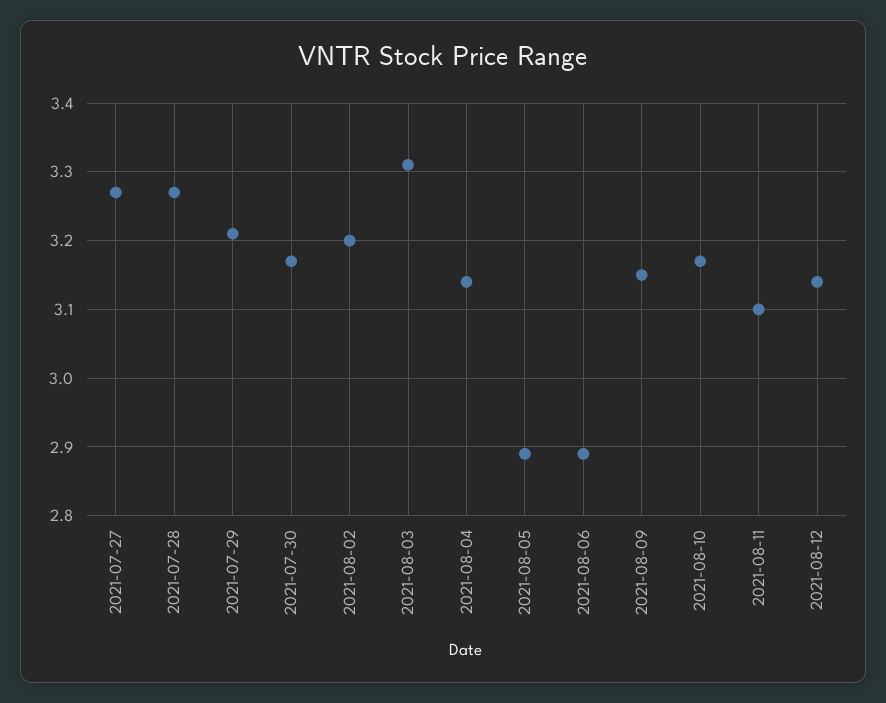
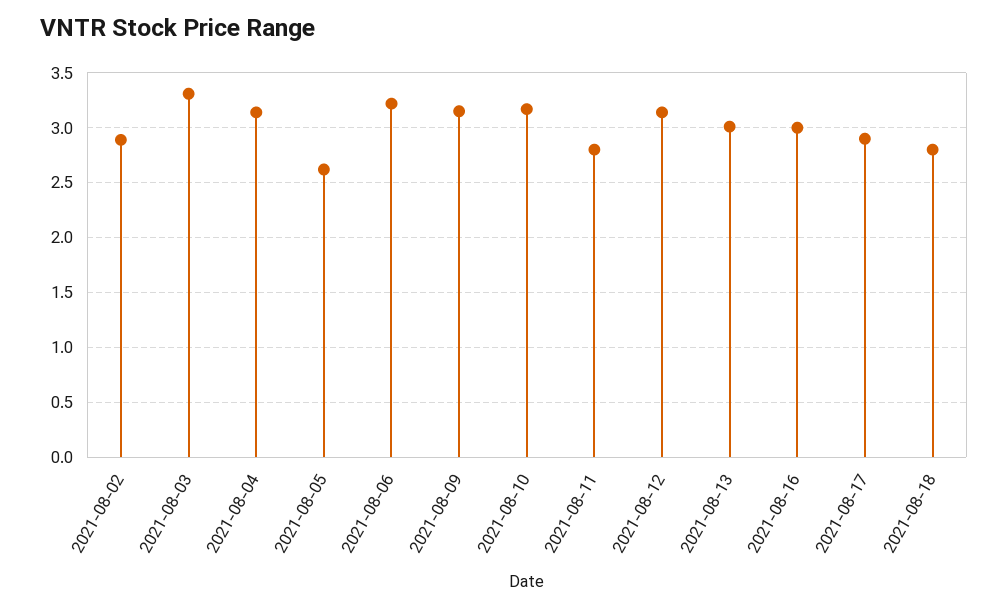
2021-07-27: 3.27 -> none
2021-07-28: 3.27 -> none
2021-07-29: 3.21 -> none
2021-07-30: 3.17 -> none
2021-08-02: 3.2 -> 2.9
2021-08-05: 2.89 -> 2.6
2021-08-06: 2.89 -> 3.2
2021-08-11: 3.1 -> 2.8
2021-08-13: none -> 3
2021-08-16: none -> 3
2021-08-17: none -> 2.9
2021-08-18: none -> 2.8

